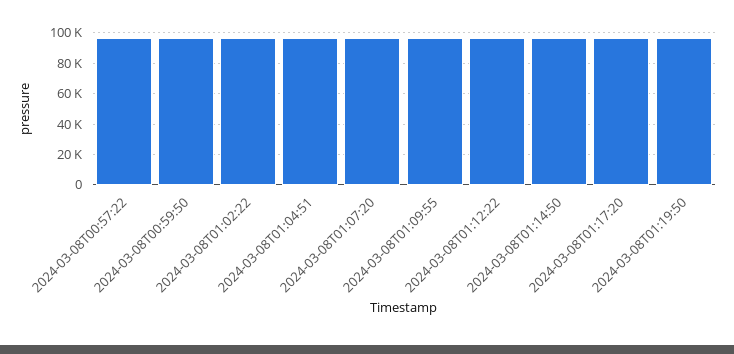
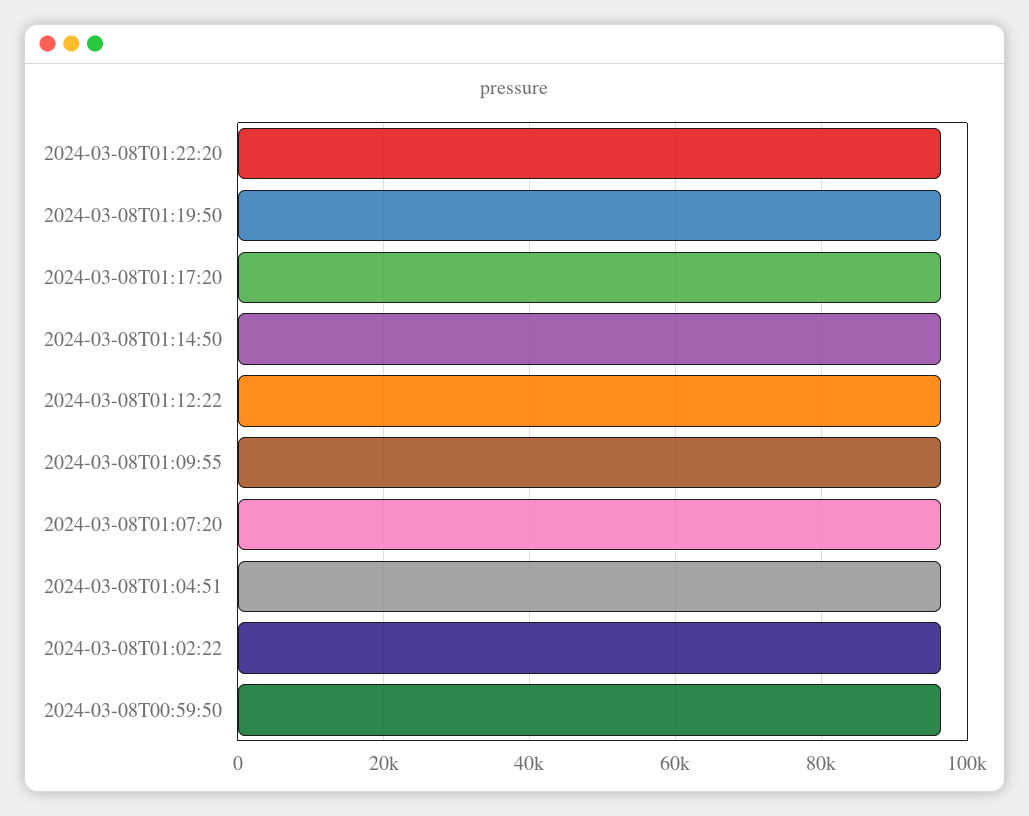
2024-03-08T00:57:22: 95000 -> none
2024-03-08T01:22:20: none -> 96000

